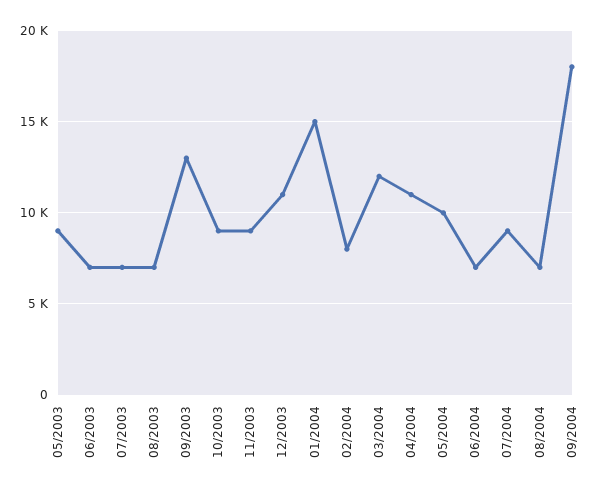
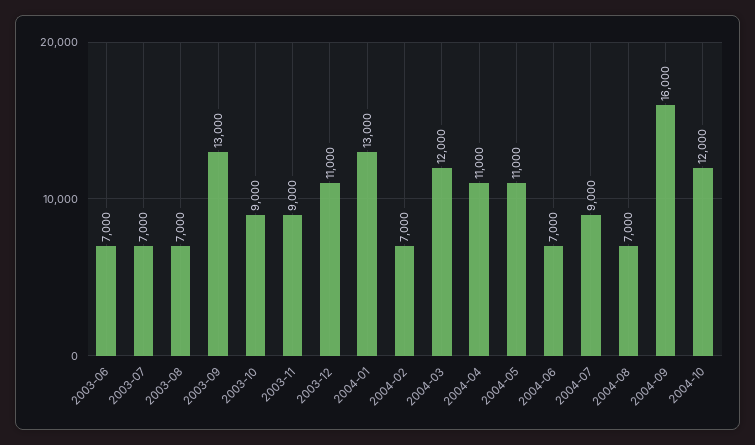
05/2003: 9000 -> none
01/2004: 15000 -> 13000
02/2004: 8000 -> 7000
05/2004: 10000 -> 11000
09/2004: 18000 -> 16000
2004-10: none -> 12000

